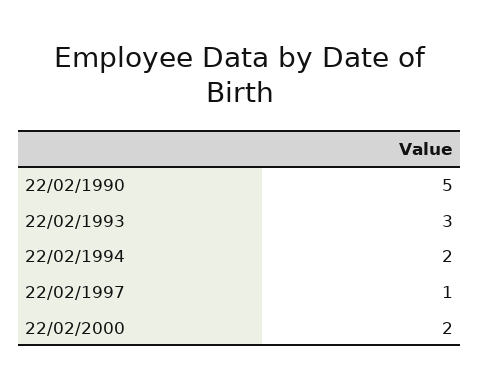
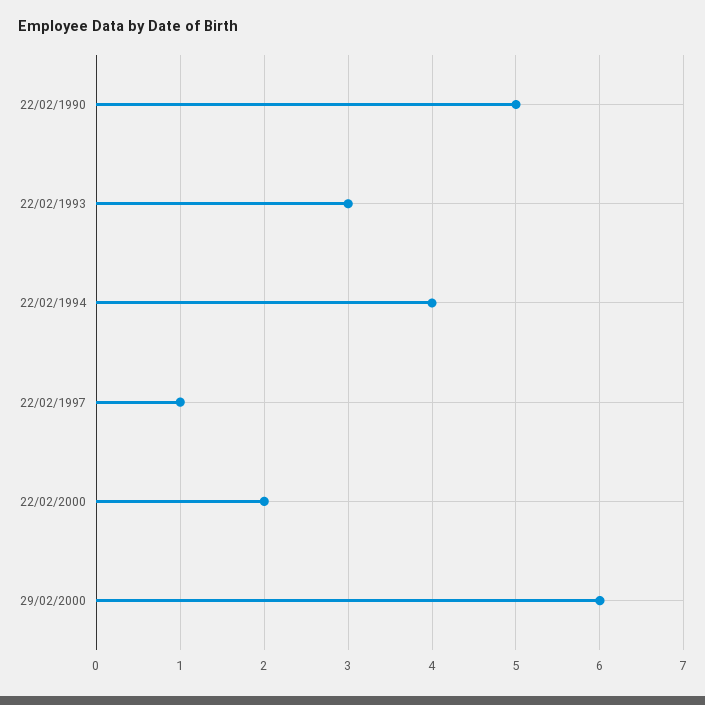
22/02/1994: 2 -> 4
29/02/2000: none -> 6

